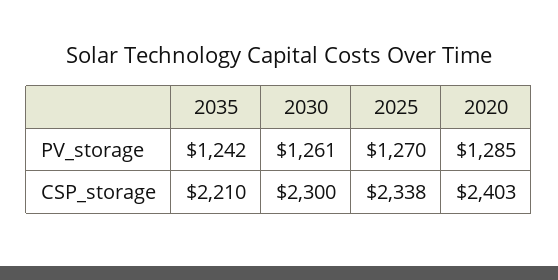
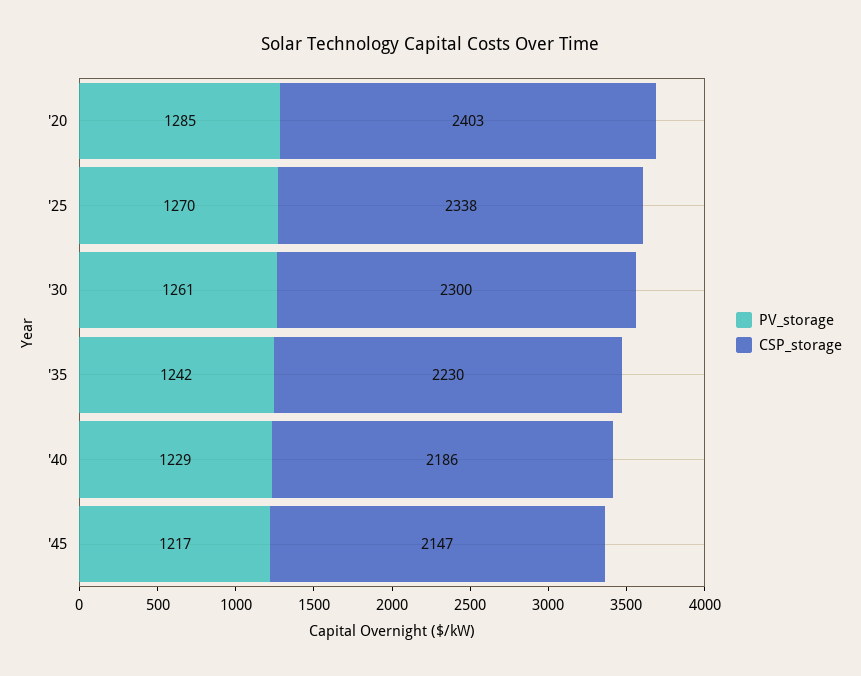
CSP_storage, 2035: 2210 -> 2230
PV_storage, '40: none -> 1229
CSP_storage, '40: none -> 2186
PV_storage, '45: none -> 1217
CSP_storage, '45: none -> 2147

